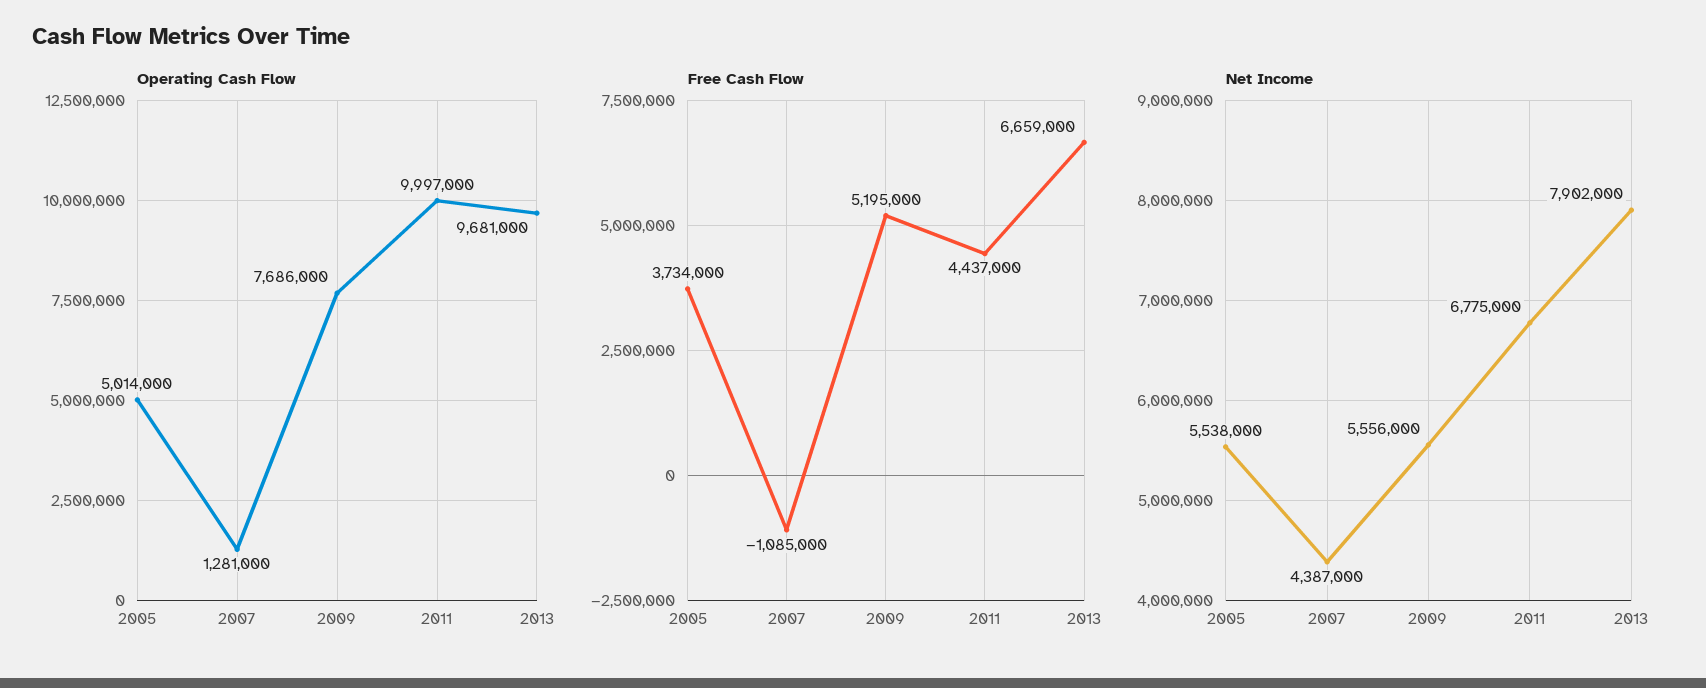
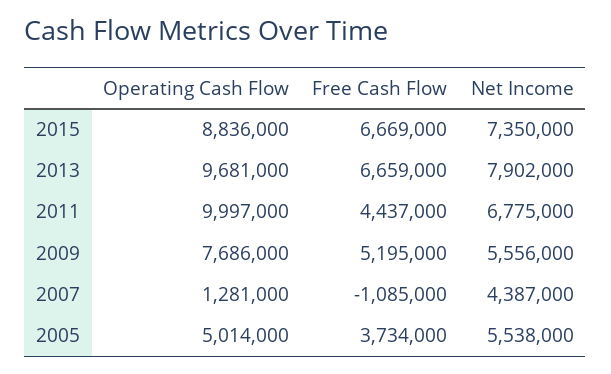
Operating Cash Flow, 2015: none -> 8836000
Free Cash Flow, 2015: none -> 6669000
Net Income, 2015: none -> 7350000

